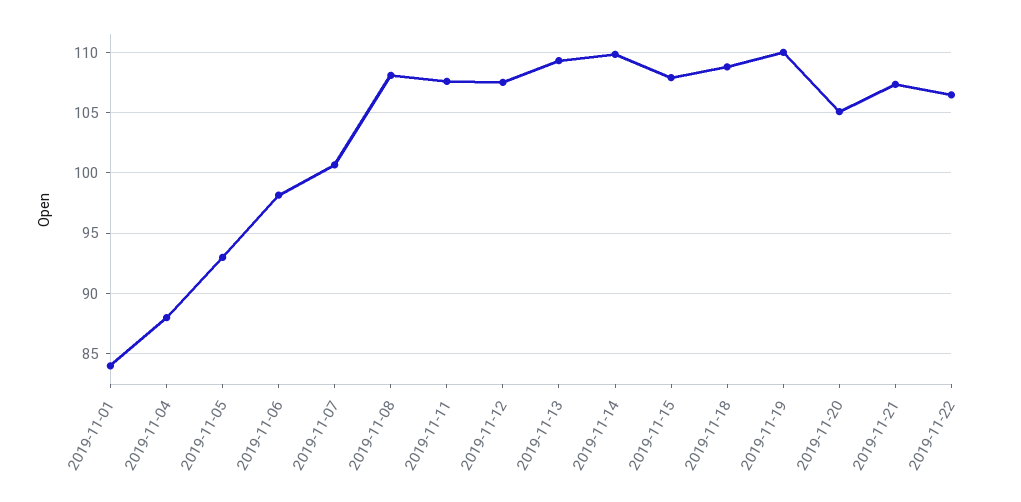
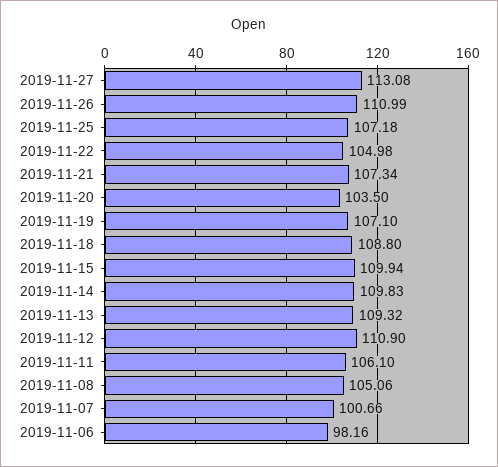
2019-11-01: 84 -> none
2019-11-04: 88 -> none
2019-11-05: 93 -> none
2019-11-08: 108 -> 105.06
2019-11-11: 107.5 -> 106.1
2019-11-12: 107.5 -> 110.9
2019-11-15: 108 -> 109.94
2019-11-19: 110 -> 107.1
2019-11-20: 105 -> 103.5
2019-11-22: 106.5 -> 104.98
2019-11-27: none -> 113.08
2019-11-26: none -> 110.99
2019-11-25: none -> 107.18

